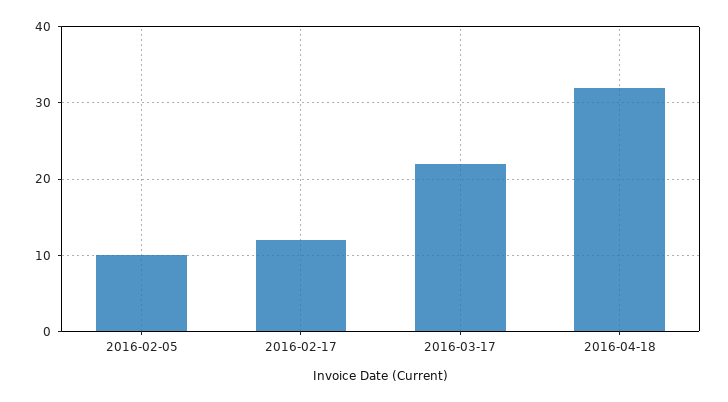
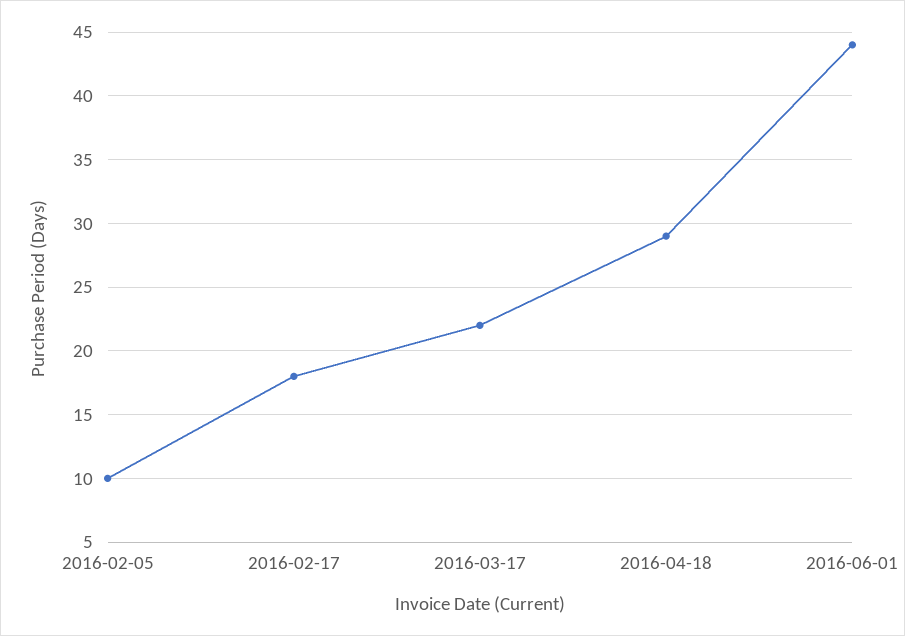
2016-02-17: 12 -> 18
2016-04-18: 32 -> 29
2016-06-01: none -> 44

